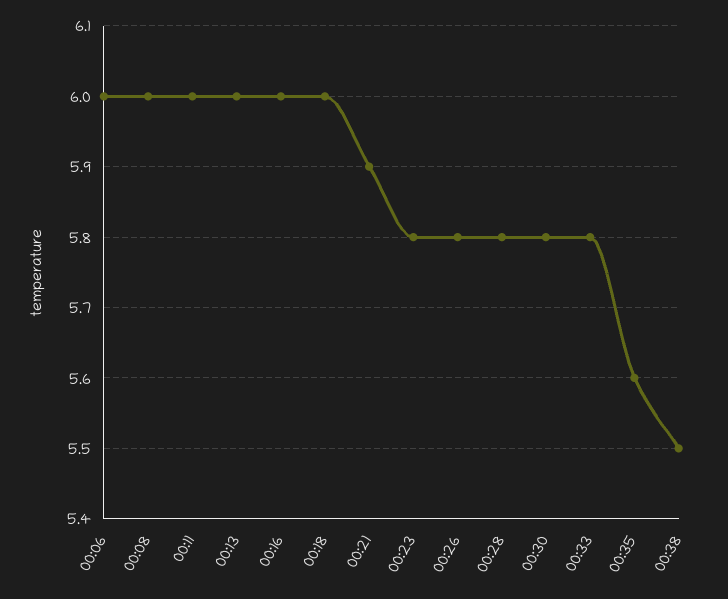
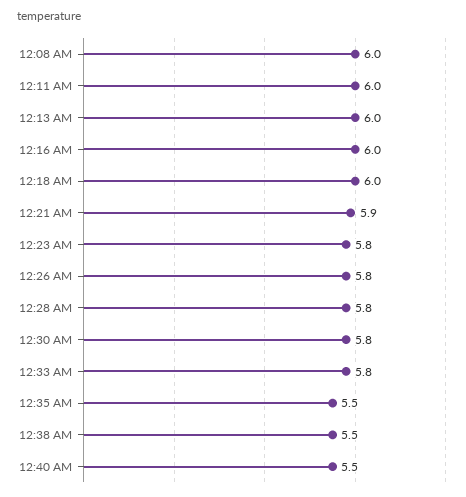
00:06: 6 -> none
00:35: 5.6 -> 5.5
12:40 AM: none -> 5.5

